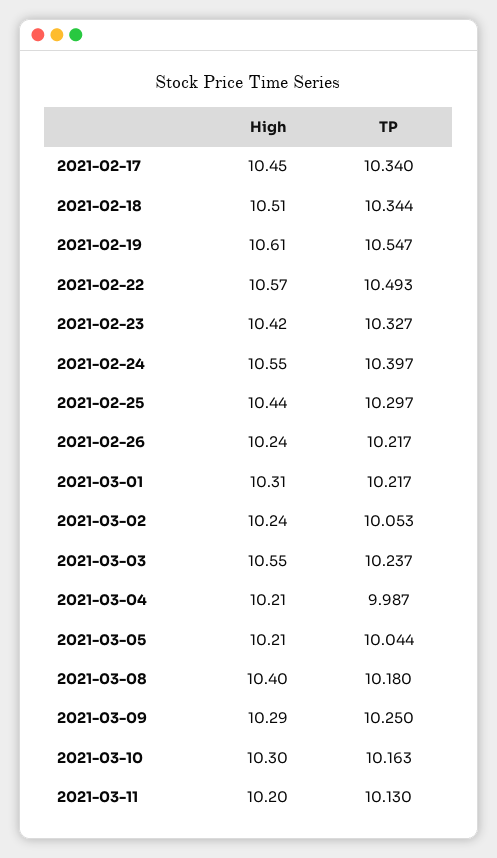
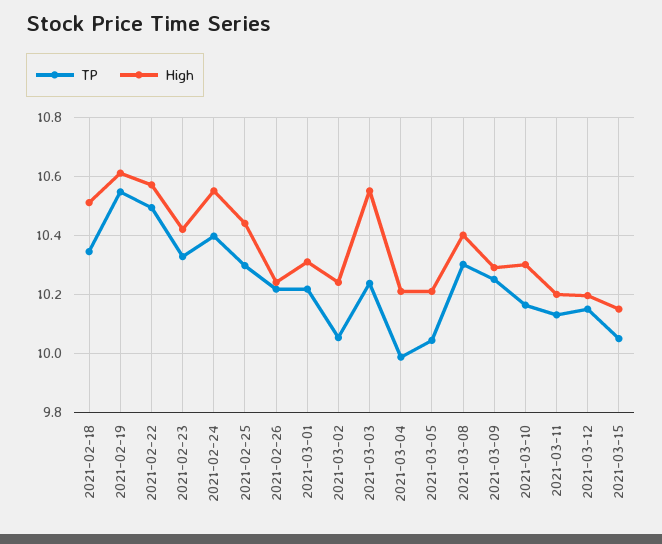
High, 2021-02-17: 10.45 -> none
TP, 2021-02-17: 10.34 -> none
TP, 2021-03-08: 10.18 -> 10.3
TP, 2021-03-12: none -> 10.15
High, 2021-03-12: none -> 10.2
TP, 2021-03-15: none -> 10.05
High, 2021-03-15: none -> 10.15

